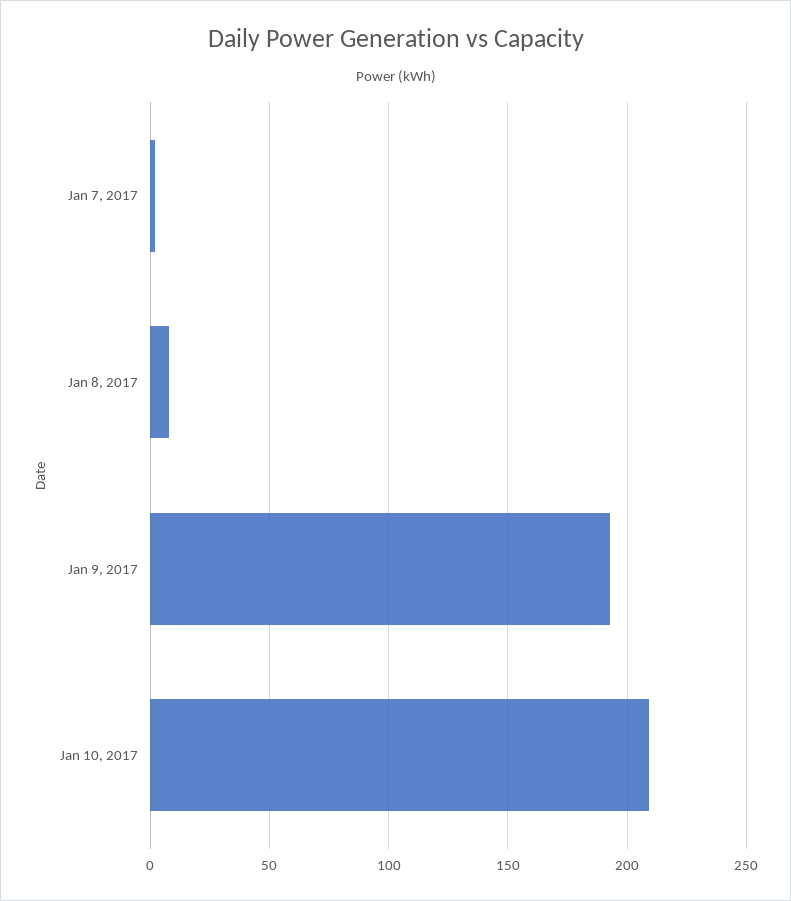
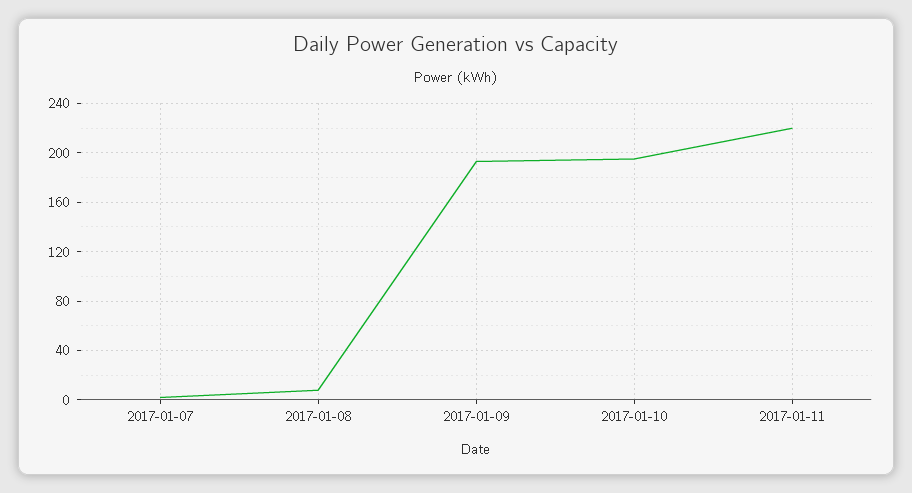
Jan 10, 2017: 210 -> 195
2017-01-11: none -> 220

